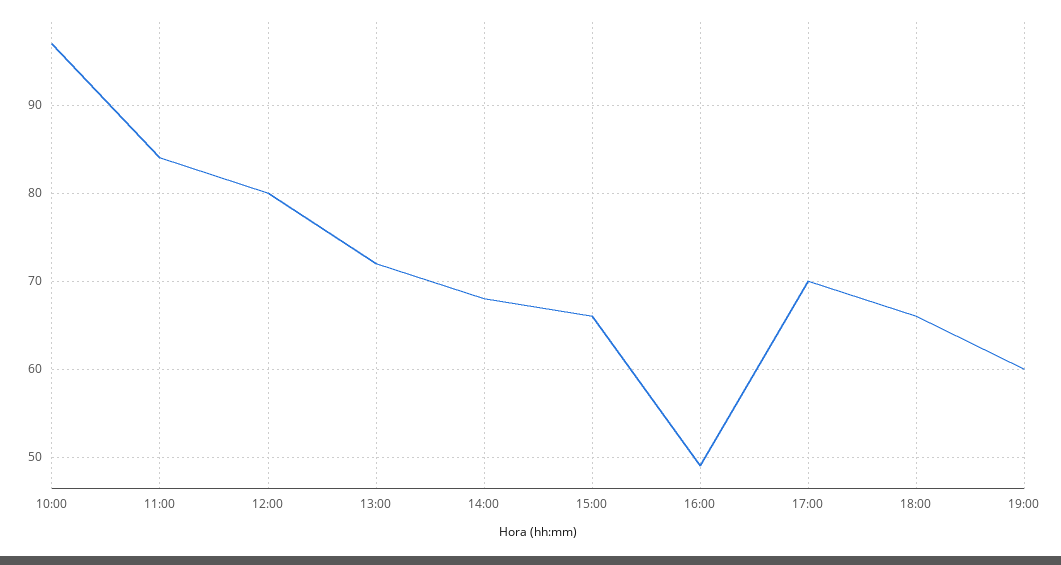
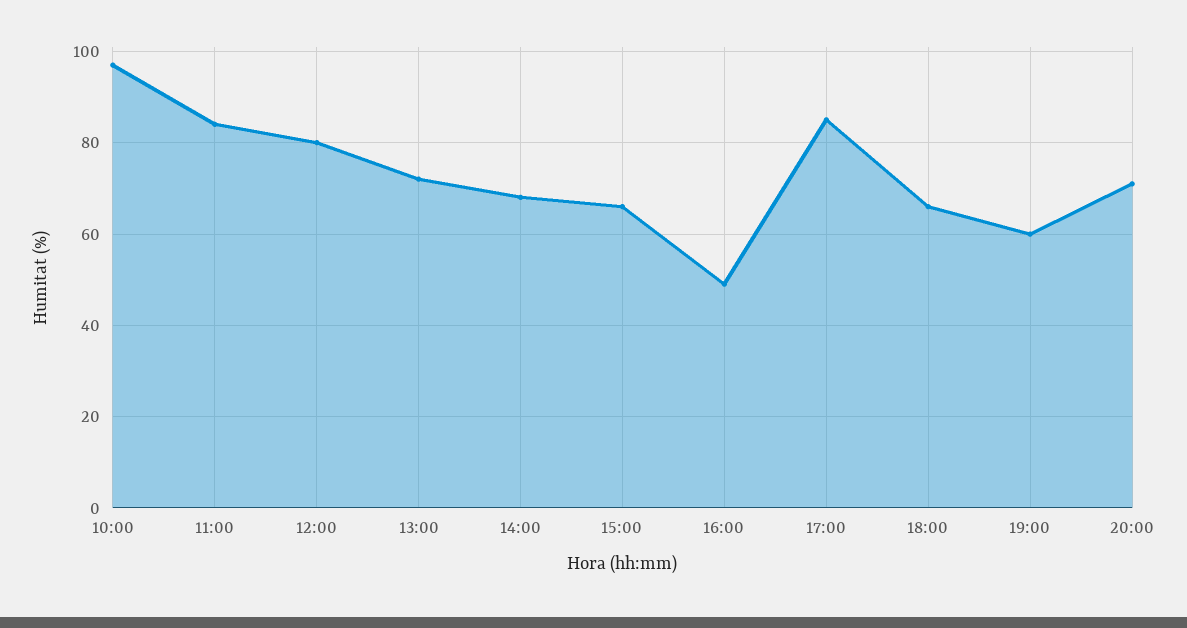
17:00: 70 -> 85
20:00: none -> 70

